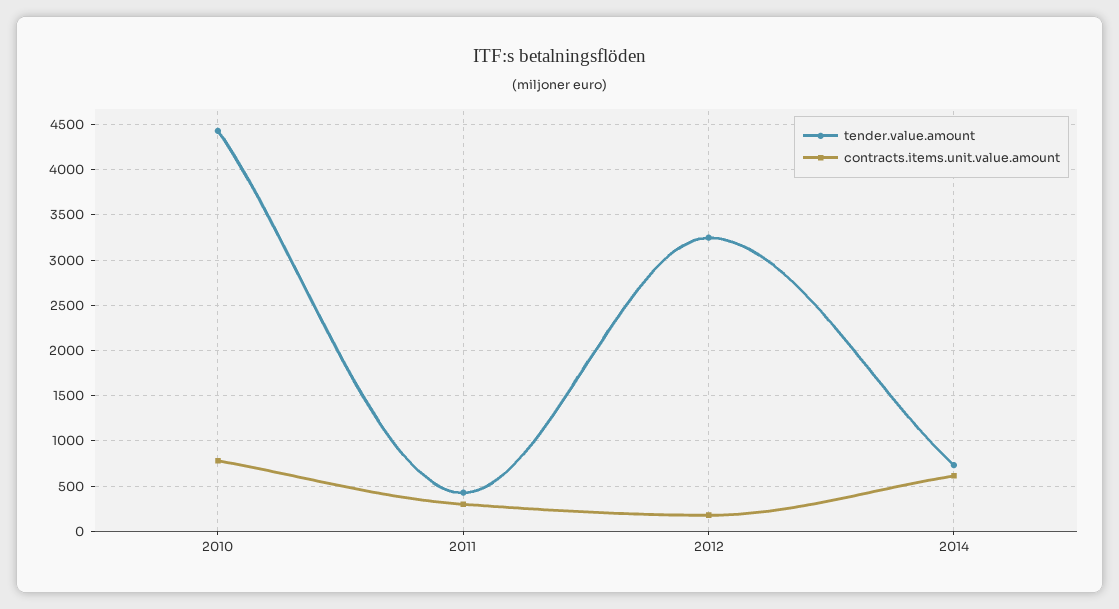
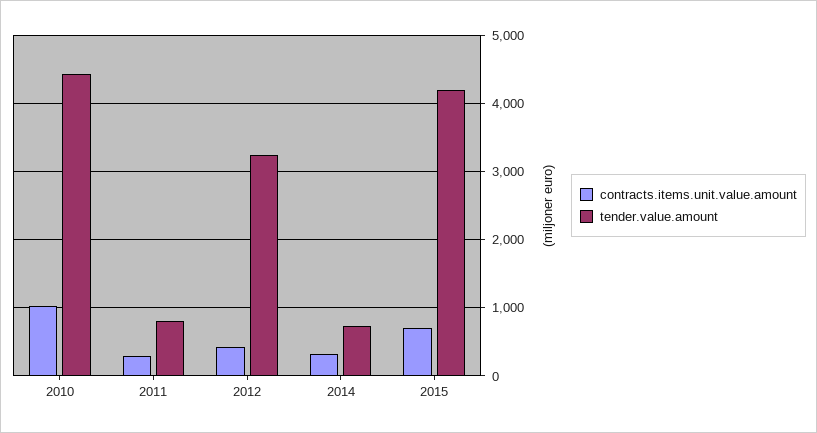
contracts.items.unit.value.amount, 2010: 800 -> 1000
tender.value.amount, 2011: 400 -> 800
contracts.items.unit.value.amount, 2012: 200 -> 400
contracts.items.unit.value.amount, 2014: 600 -> 300
contracts.items.unit.value.amount, 2015: none -> 700
tender.value.amount, 2015: none -> 4200

